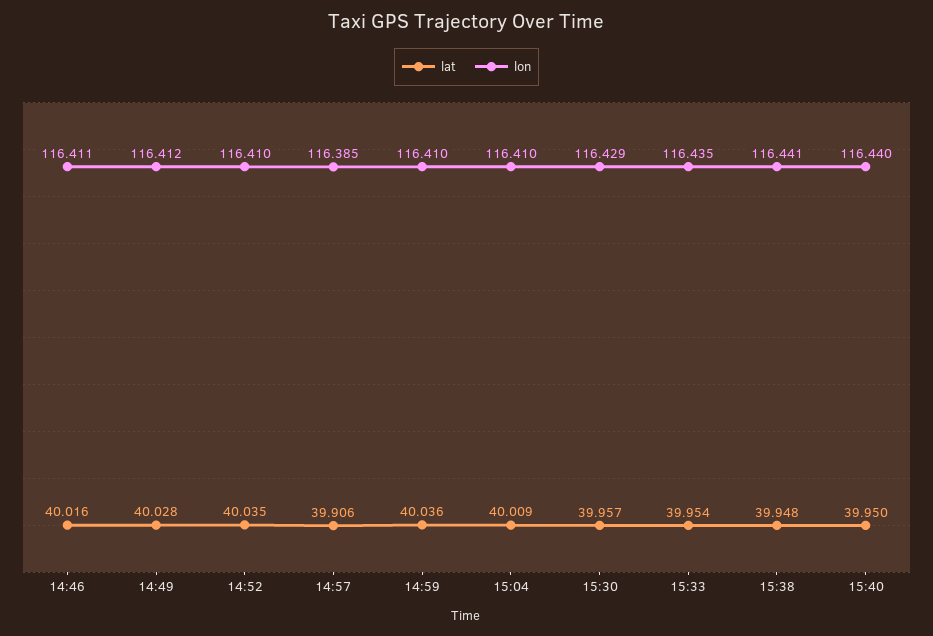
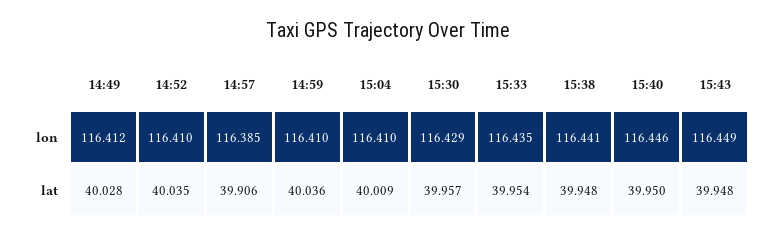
lat, 14:46: 40.016 -> none
lon, 14:46: 116.411 -> none
lon, 15:40: 116.44 -> 116.446
lon, 15:43: none -> 116.449
lat, 15:43: none -> 39.948

